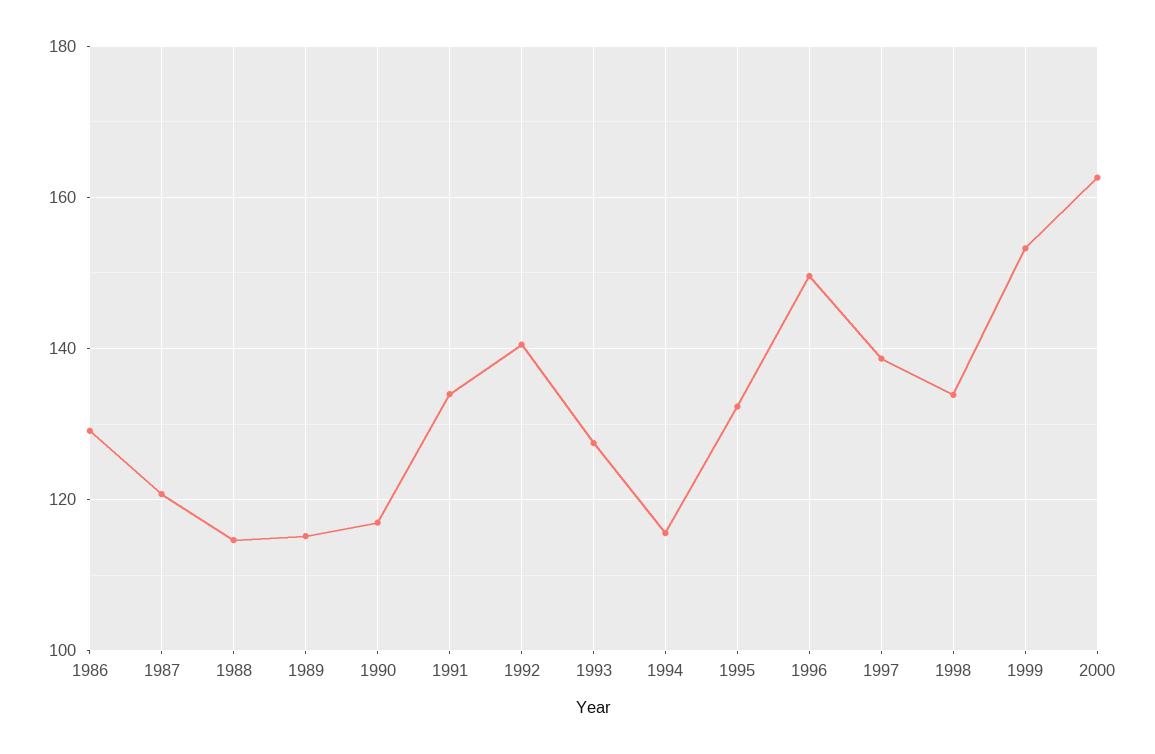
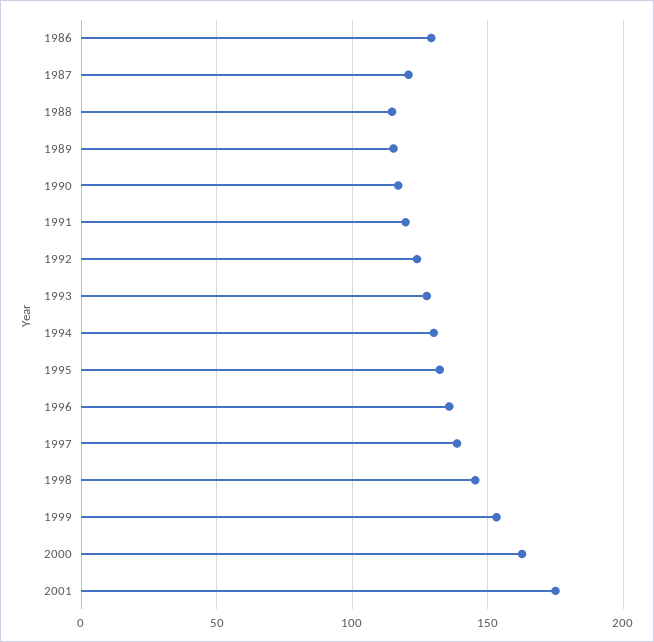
1991: 134 -> 120
1992: 140 -> 125
1994: 116 -> 130
1996: 150 -> 135
1998: 134 -> 145
2001: none -> 175

